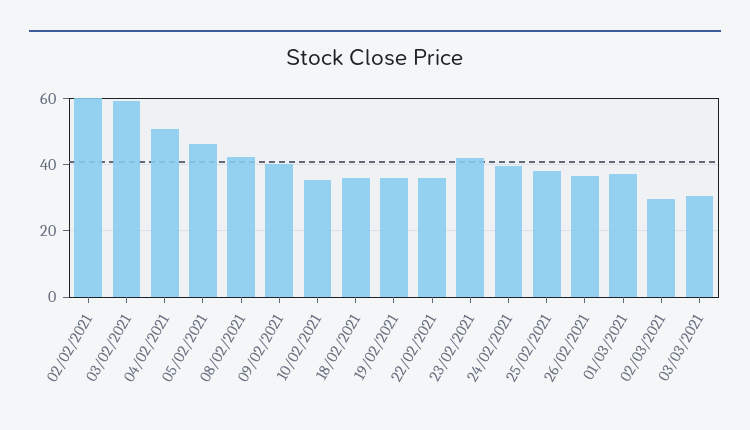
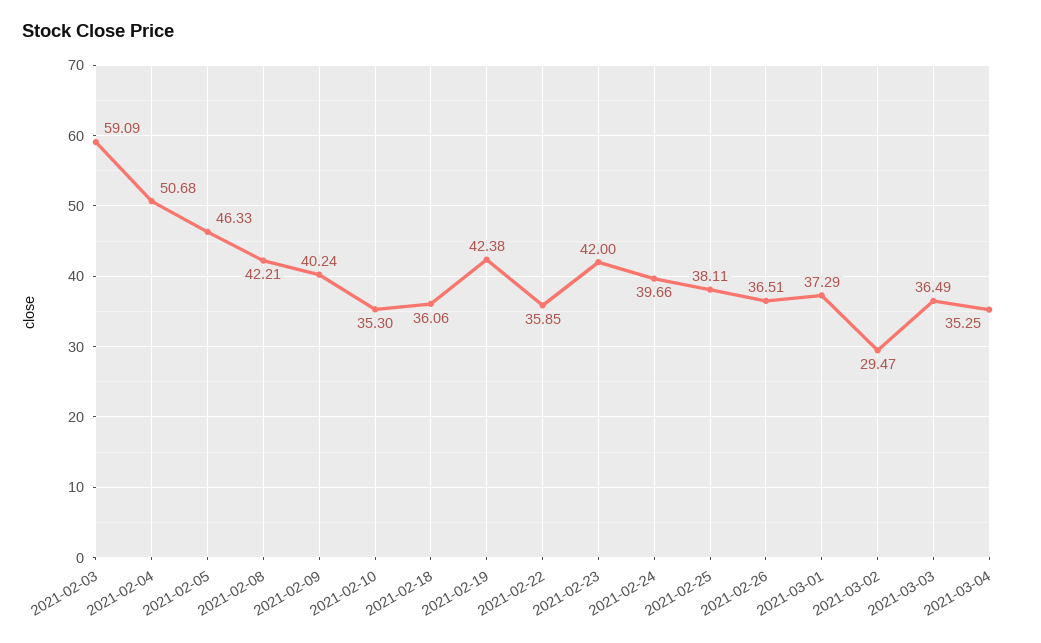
02/02/2021: 60 -> none
19/02/2021: 36 -> 42.38
03/03/2021: 30 -> 36.49
2021-03-04: none -> 35.25

